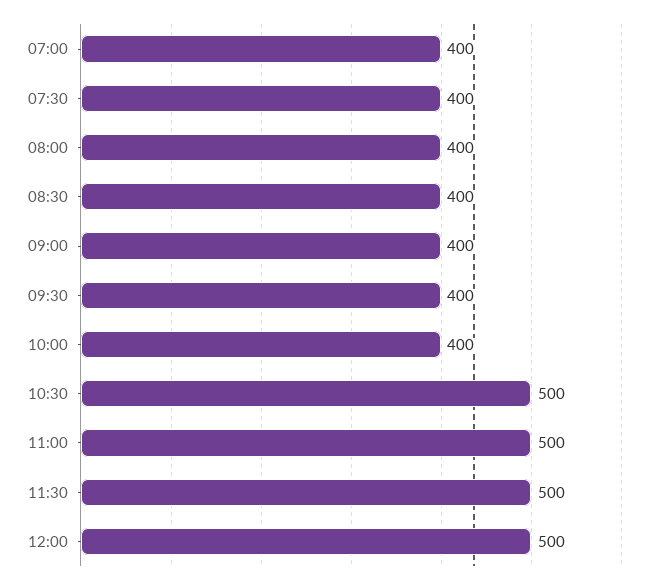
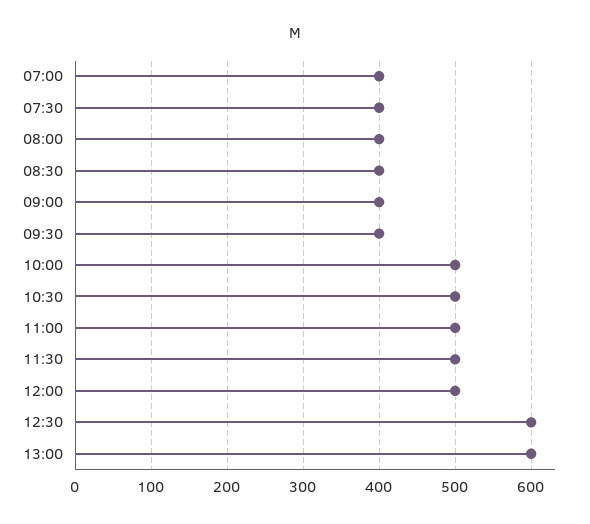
10:00: 400 -> 500
12:30: none -> 600
13:00: none -> 600

